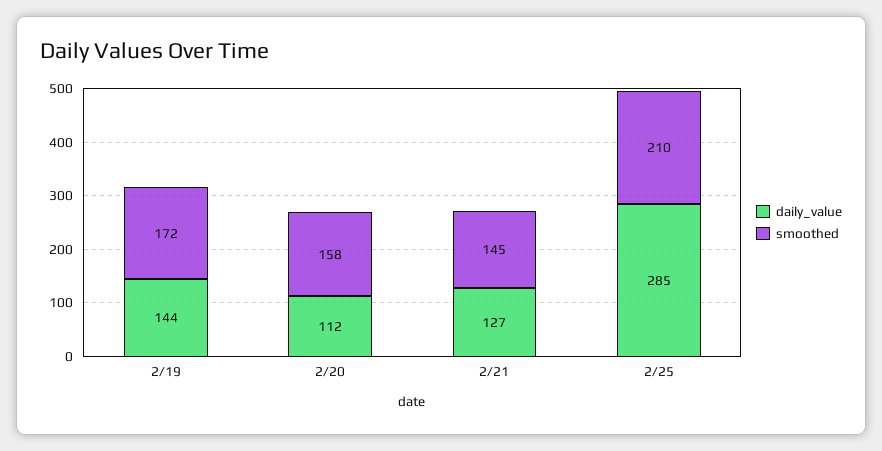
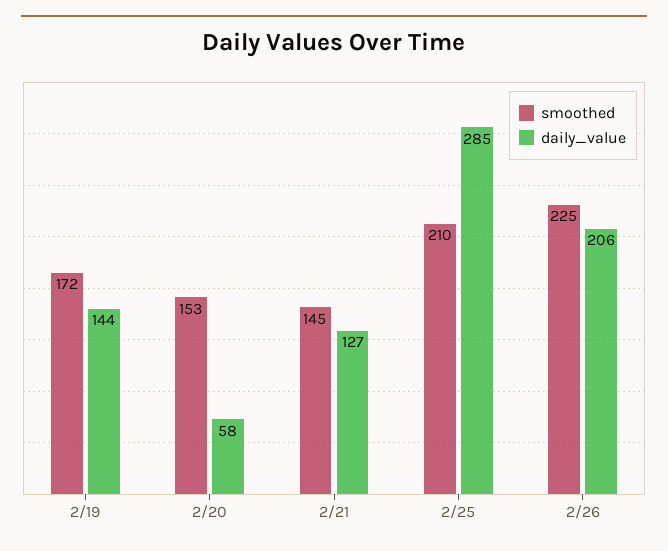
daily_value, 2/20: 112 -> 58
smoothed, 2/20: 158 -> 153
smoothed, 2/26: none -> 225
daily_value, 2/26: none -> 206

